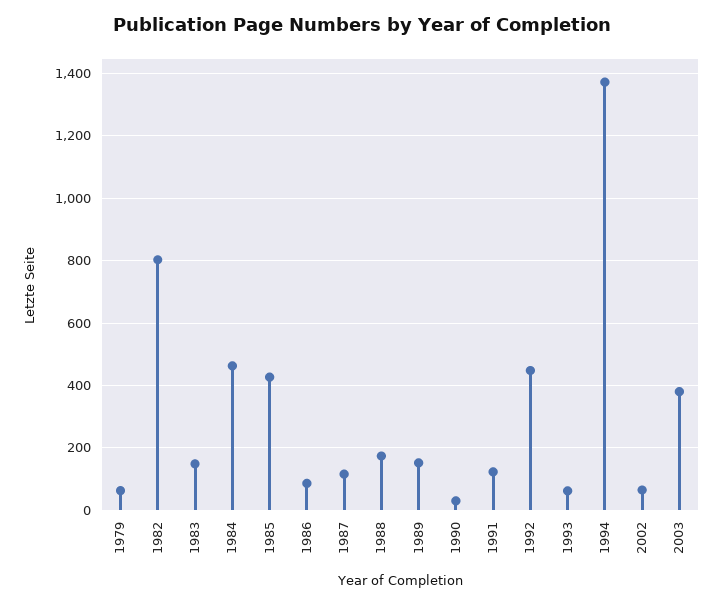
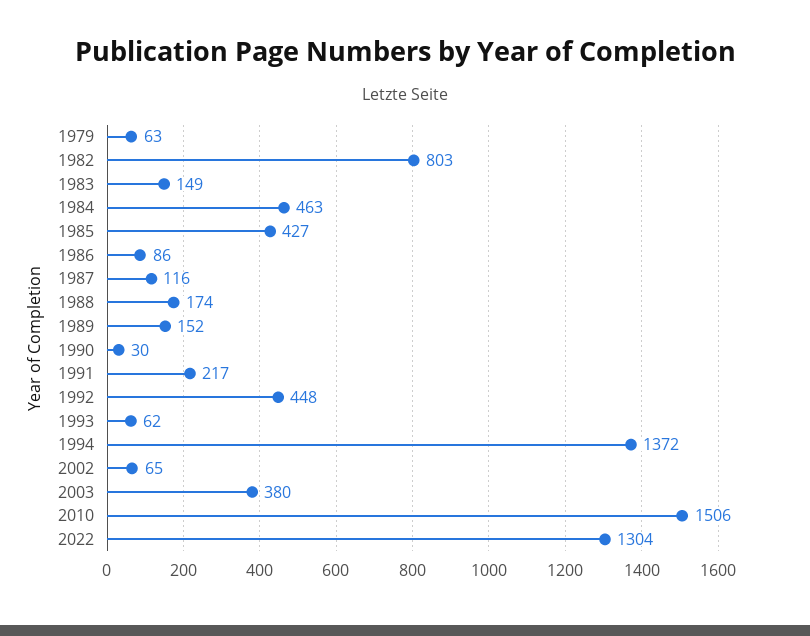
1991: 120 -> 217
2010: none -> 1506
2022: none -> 1304

